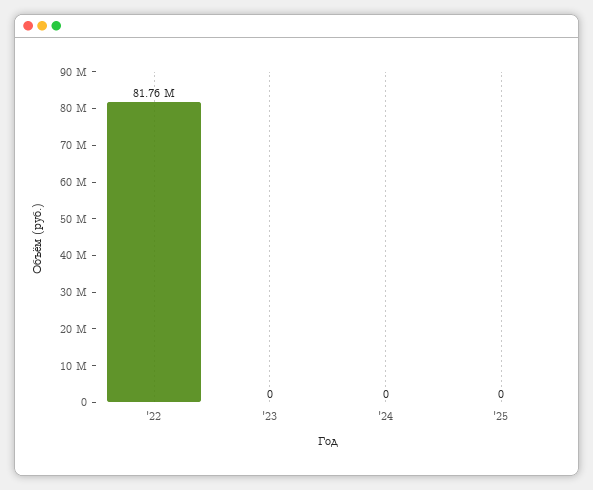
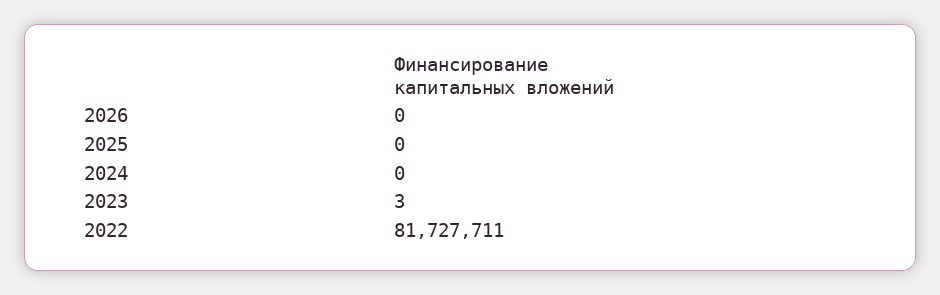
'22: 81760000 -> 81727711
'23: 0 -> 3
2026: none -> 0

